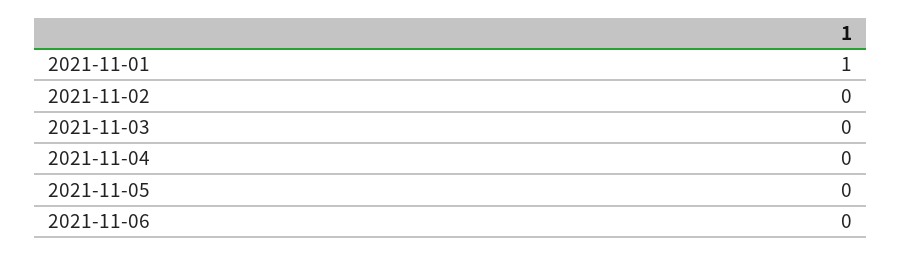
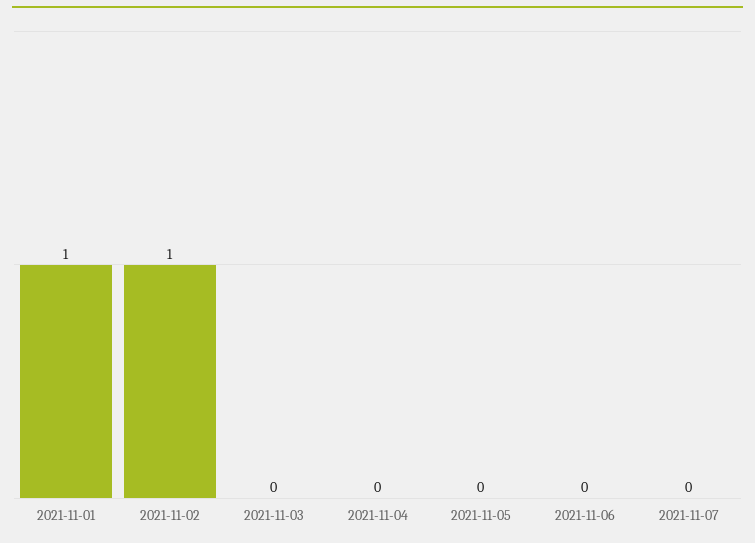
2021-11-02: 0 -> 1
2021-11-07: none -> 0

